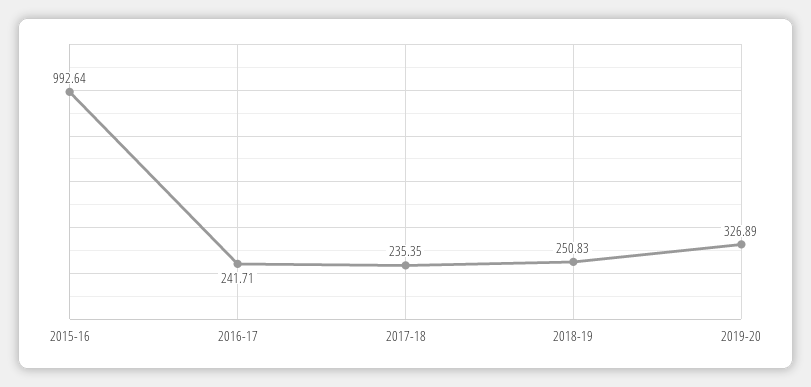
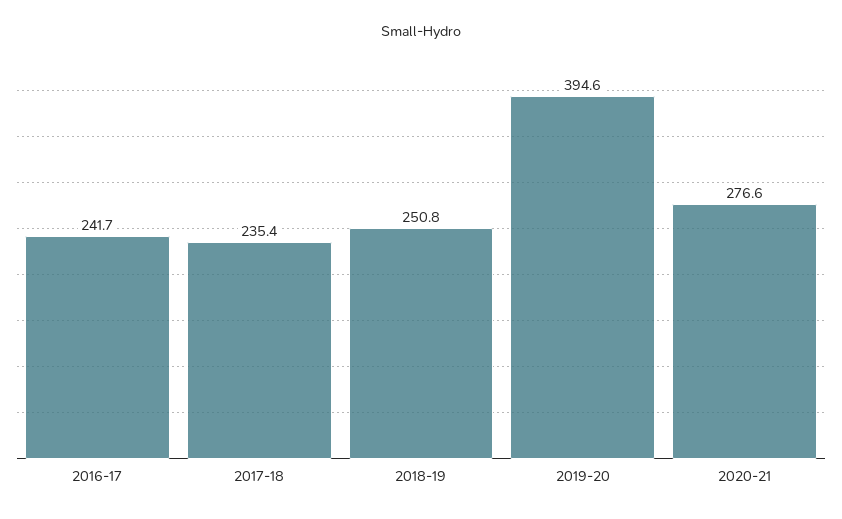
2015-16: 992.64 -> none
2019-20: 326.89 -> 394.6
2020-21: none -> 276.6

